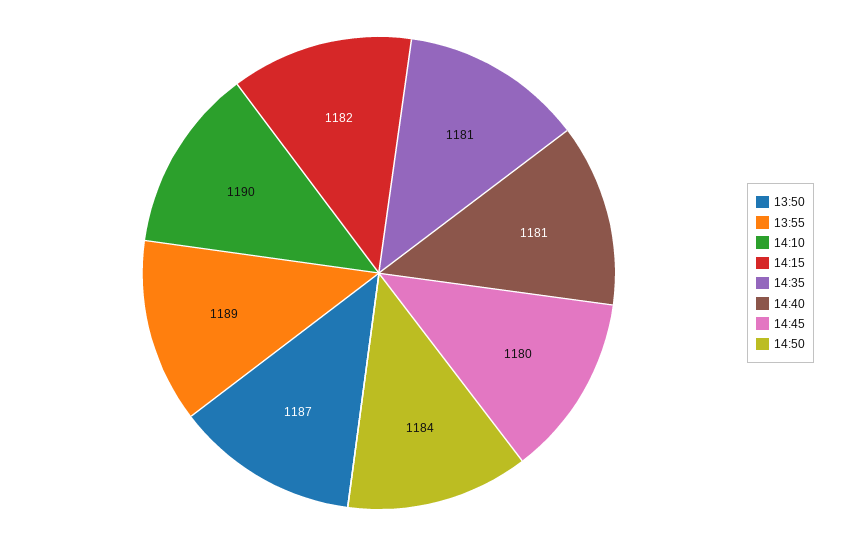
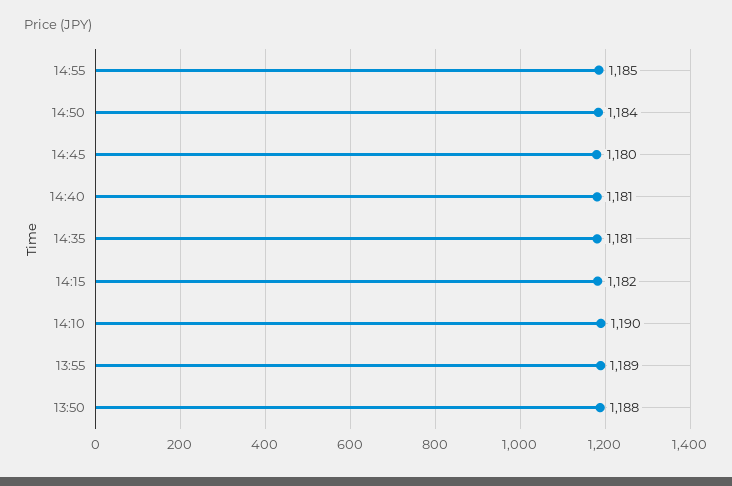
13:50: 1187 -> 1188
14:55: none -> 1185

